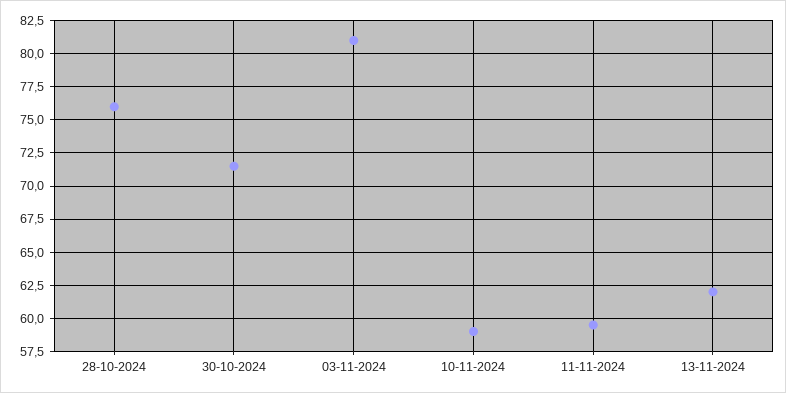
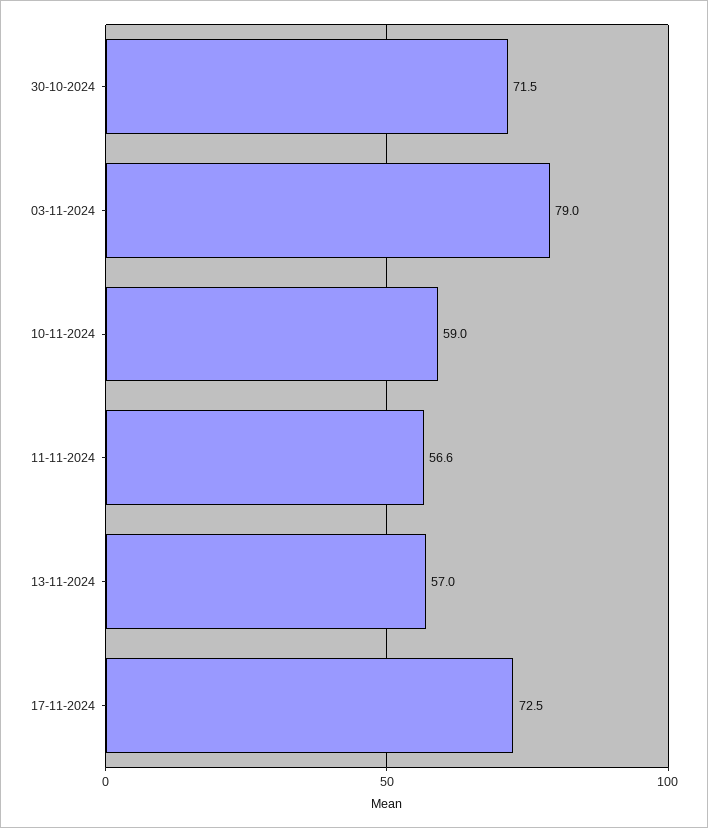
28-10-2024: 76 -> none
03-11-2024: 81 -> 79
11-11-2024: 59.5 -> 56.6
13-11-2024: 62 -> 57
17-11-2024: none -> 72.5

